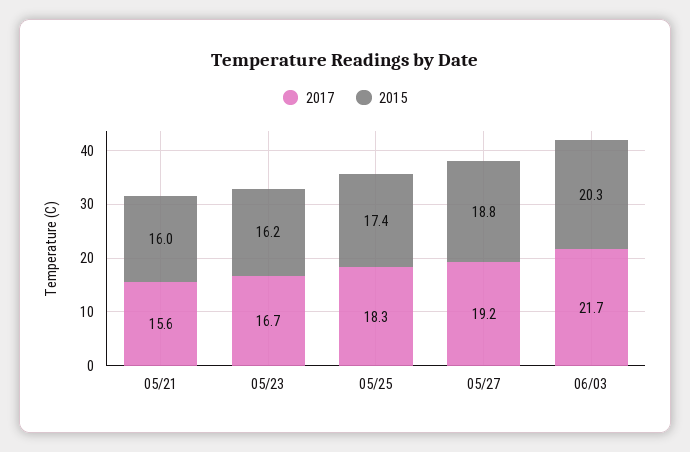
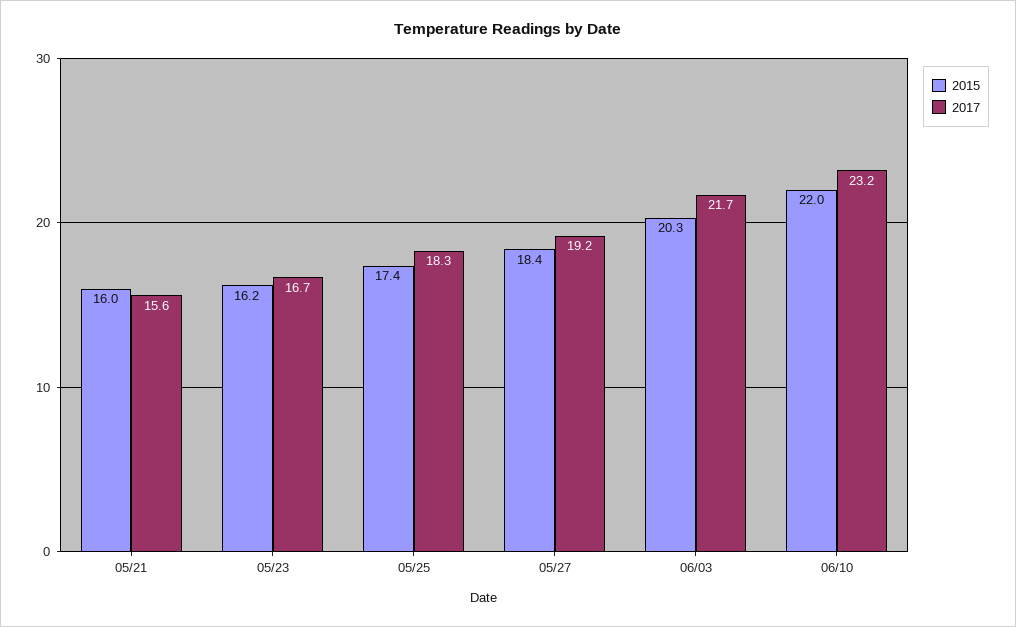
2015, 05/27: 18.8 -> 18.4
2015, 06/10: none -> 22
2017, 06/10: none -> 23.2

